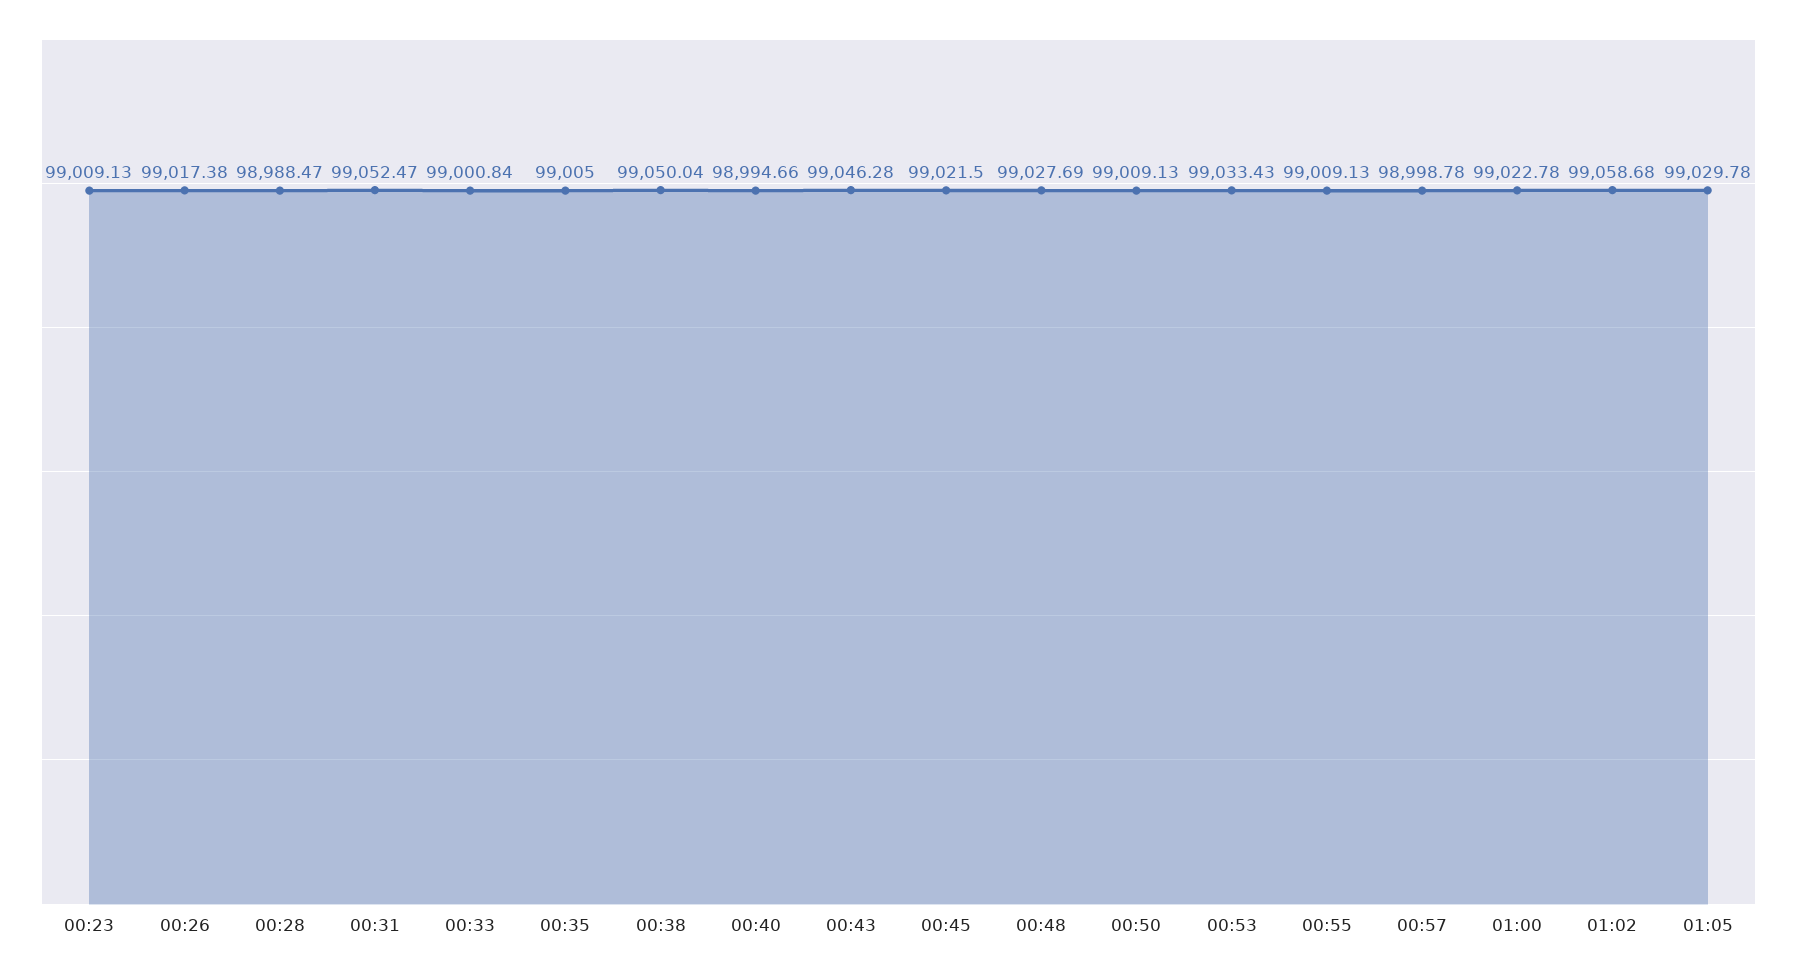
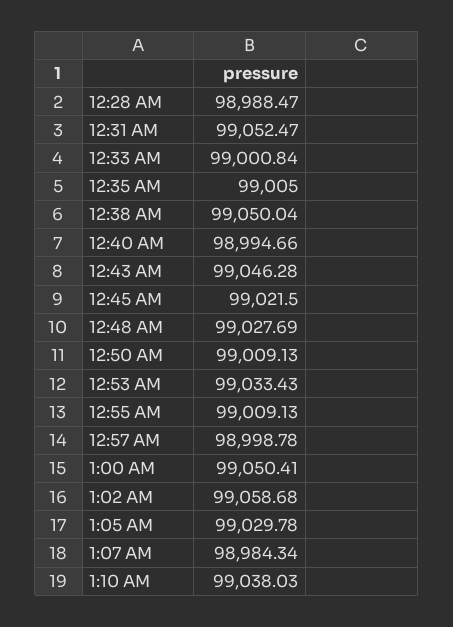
00:23: 99009.13 -> none
00:26: 99017.38 -> none
01:00: 99022.78 -> 99050.41
1:07 AM: none -> 98984.34
1:10 AM: none -> 99038.03

